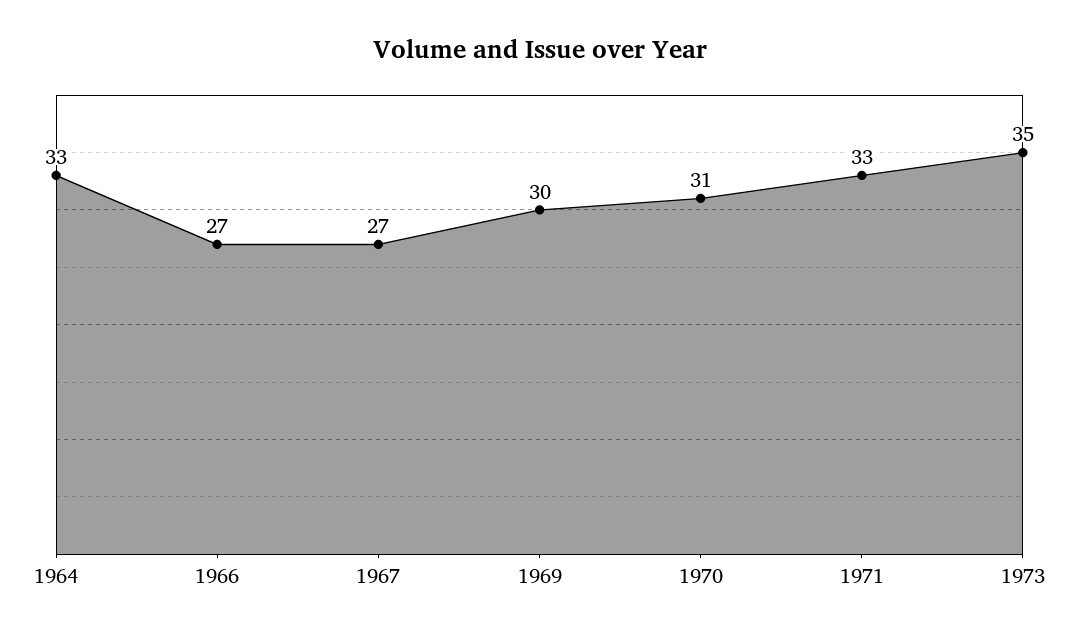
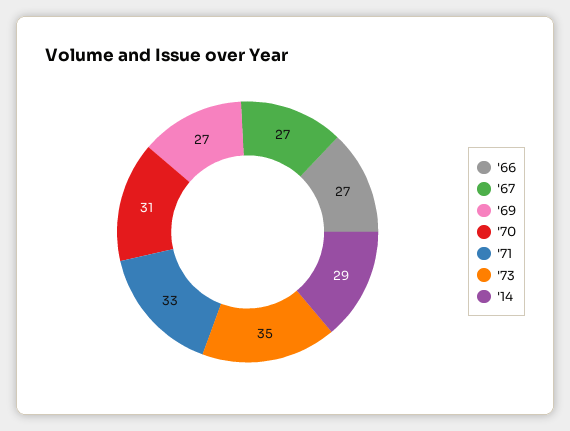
1964: 33 -> none
1969: 30 -> 27
'14: none -> 29

